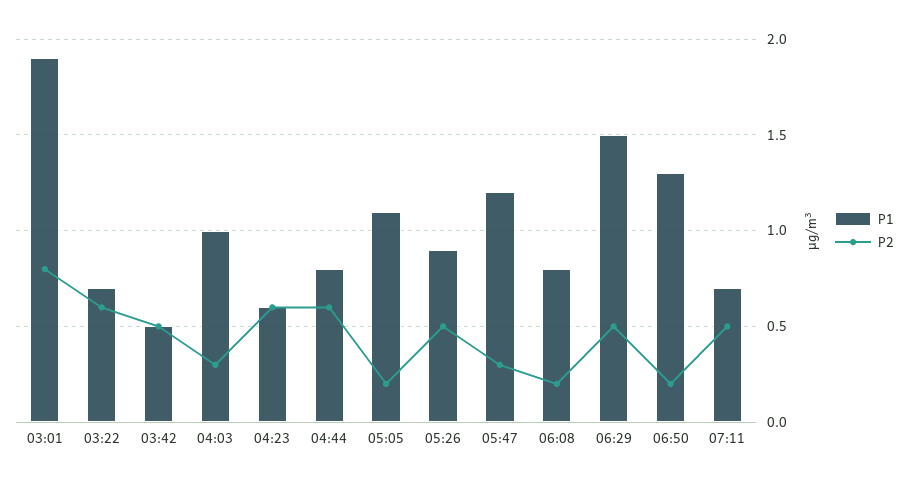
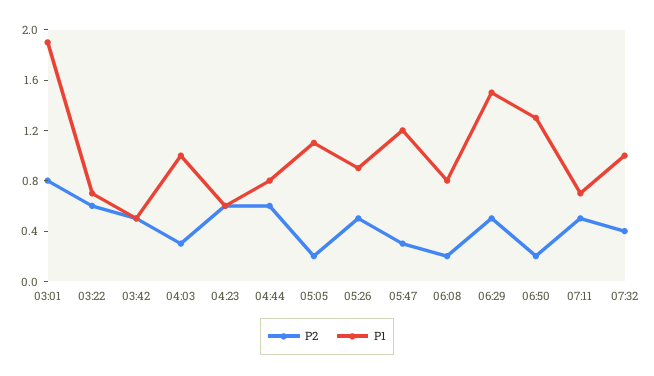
P2, 07:32: none -> 0.4
P1, 07:32: none -> 1

